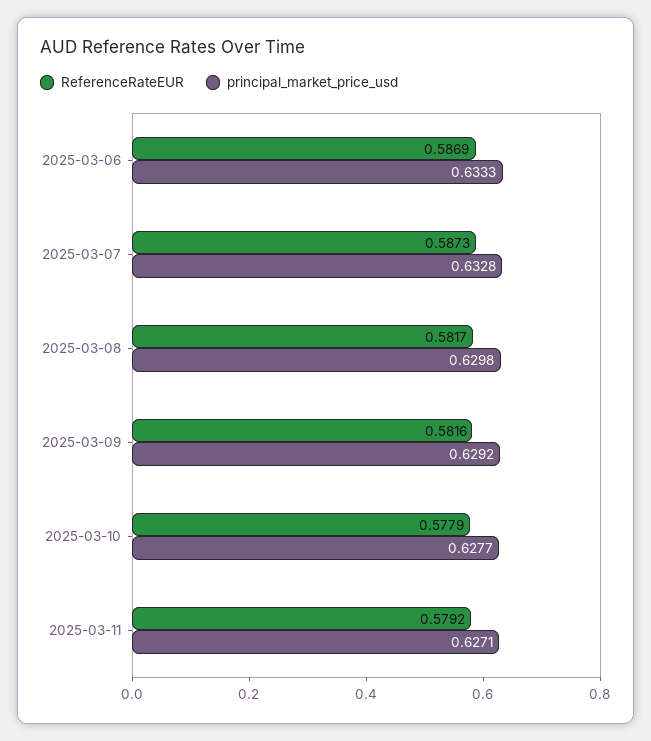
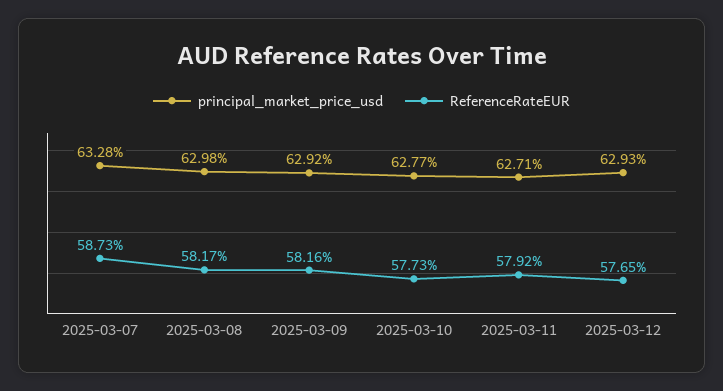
ReferenceRateEUR, 2025-03-06: 0.5869 -> none
principal_market_price_usd, 2025-03-06: 0.6333 -> none
ReferenceRateEUR, 2025-03-10: 0.5779 -> 0.5773
principal_market_price_usd, 2025-03-12: none -> 0.6293
ReferenceRateEUR, 2025-03-12: none -> 0.5765

